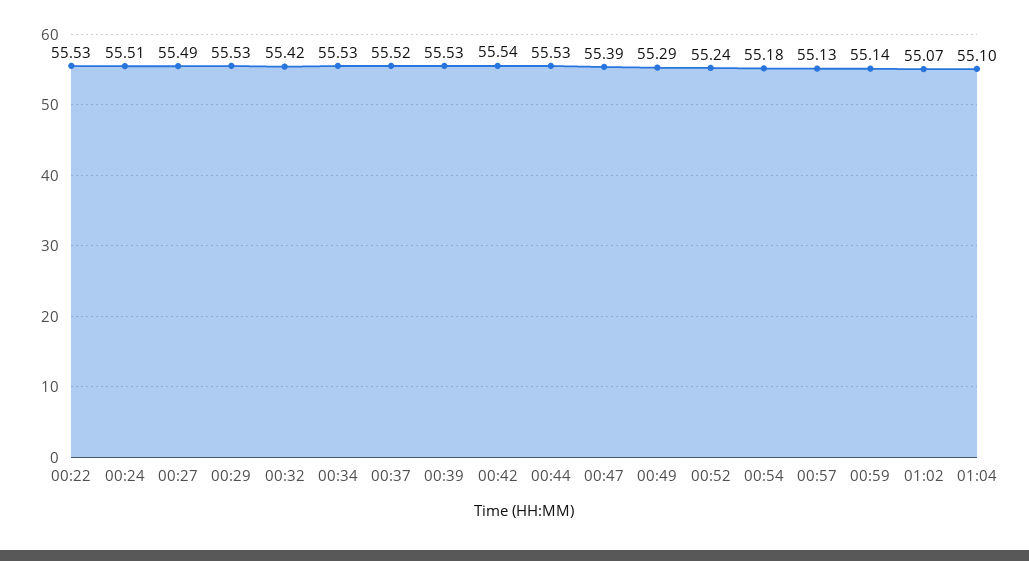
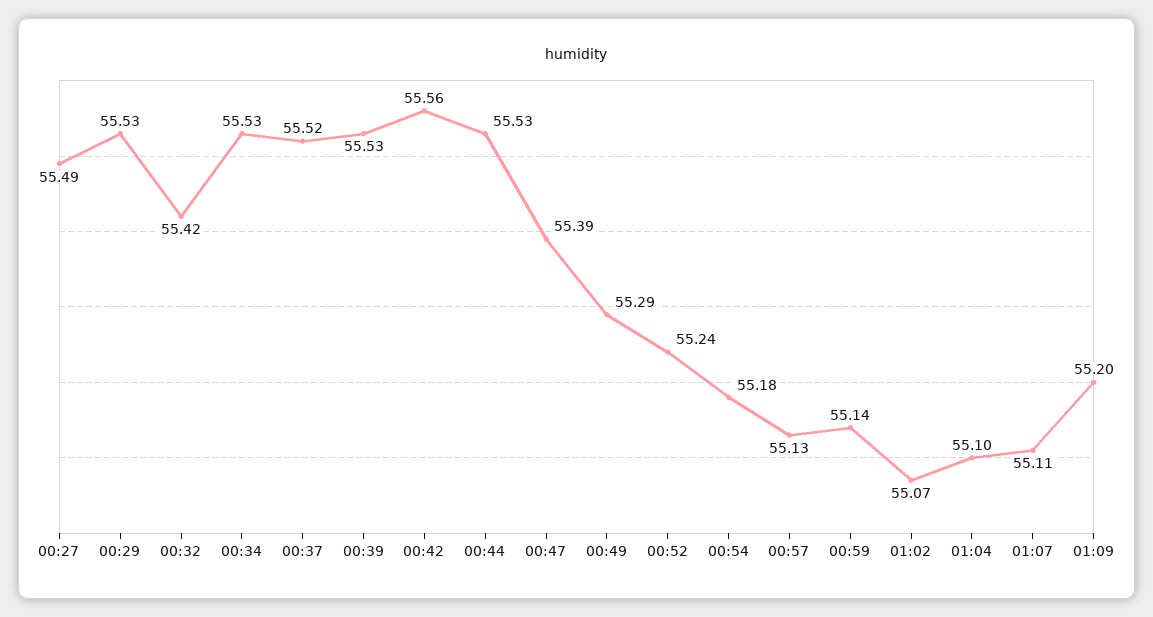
00:22: 55.53 -> none
00:24: 55.51 -> none
00:42: 55.54 -> 55.56
01:07: none -> 55.11
01:09: none -> 55.2

